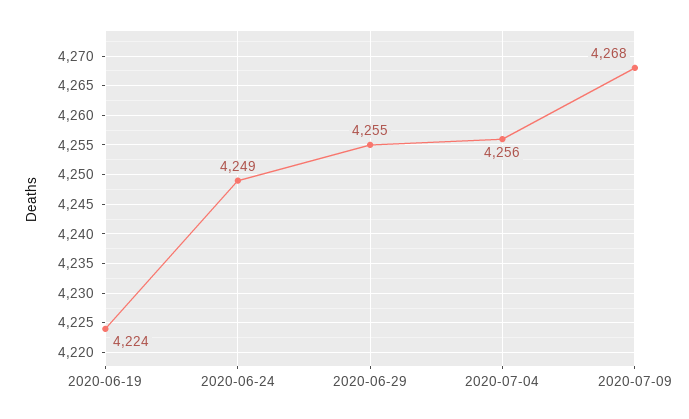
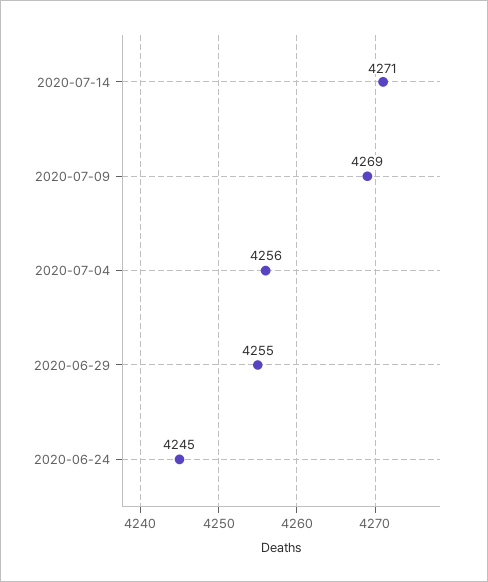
2020-06-19: 4224 -> none
2020-06-24: 4249 -> 4245
2020-07-09: 4268 -> 4269
2020-07-14: none -> 4271

